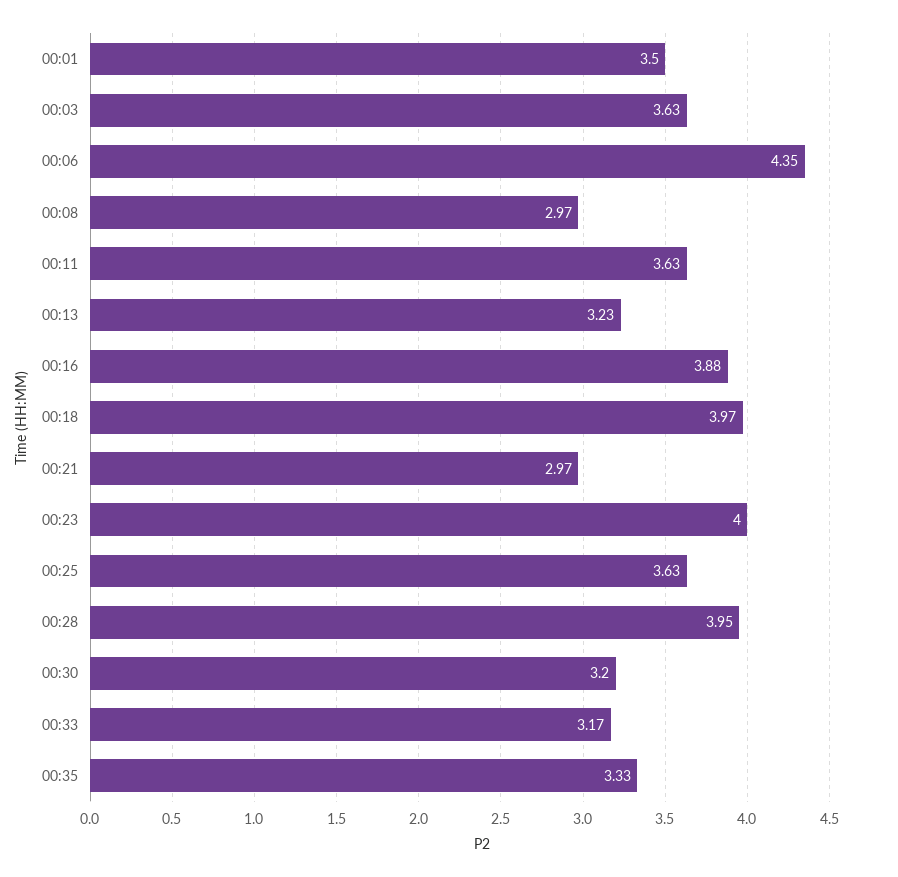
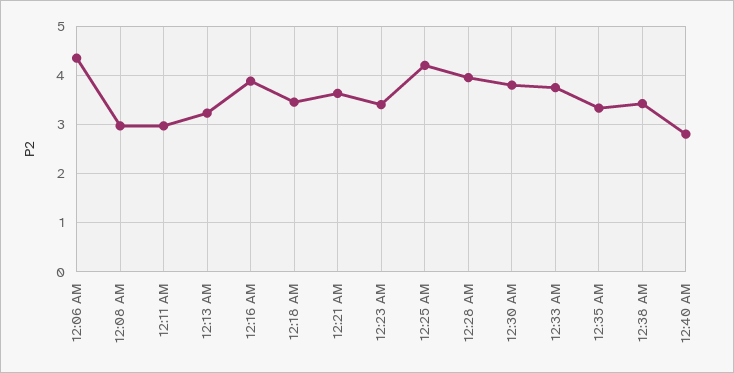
00:01: 3.5 -> none
00:03: 3.63 -> none
00:11: 3.63 -> 3
00:18: 3.97 -> 3.4
00:21: 2.97 -> 3.6
00:23: 4 -> 3.4
00:25: 3.63 -> 4.2
00:30: 3.2 -> 3.8
00:33: 3.17 -> 3.8
12:38 AM: none -> 3.4
12:40 AM: none -> 2.8

